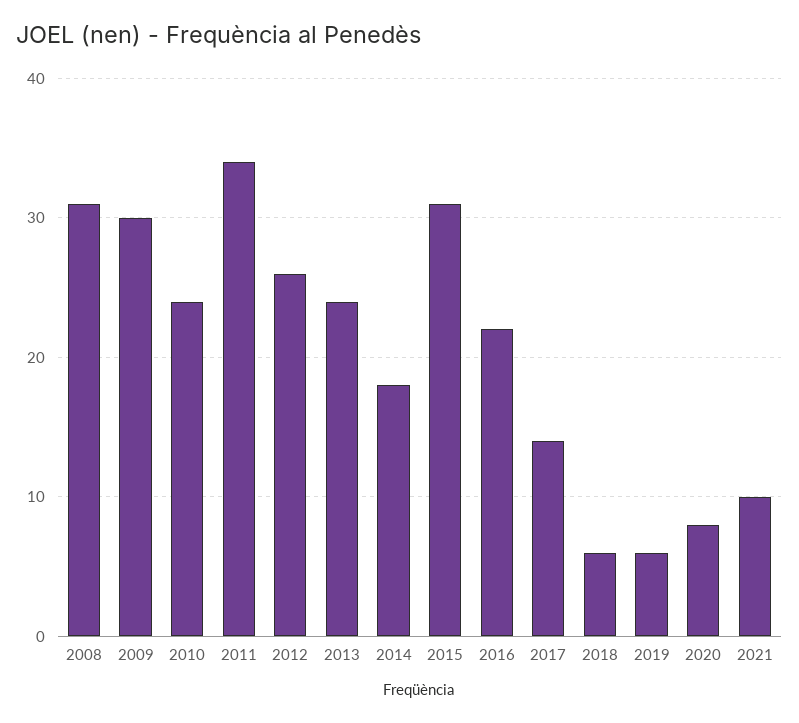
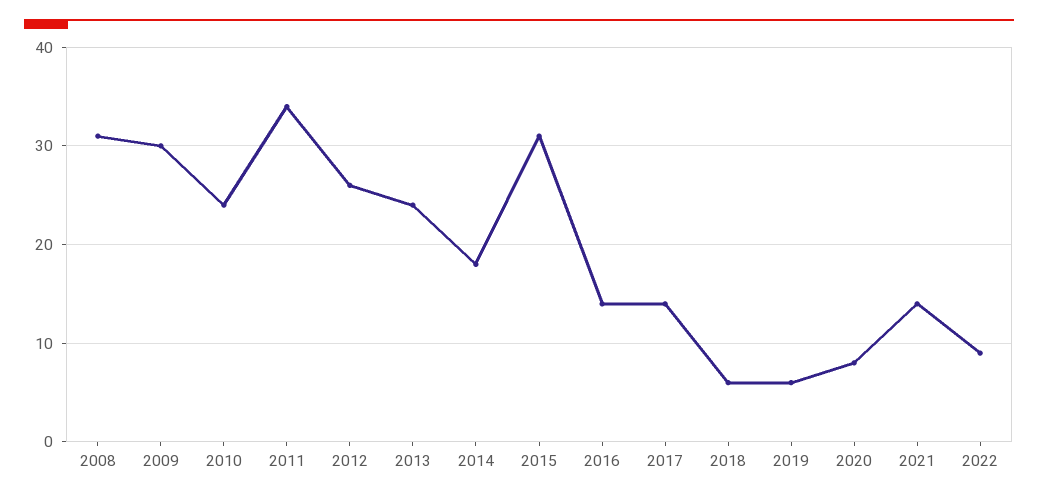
2016: 22 -> 14
2021: 10 -> 14
2022: none -> 9

